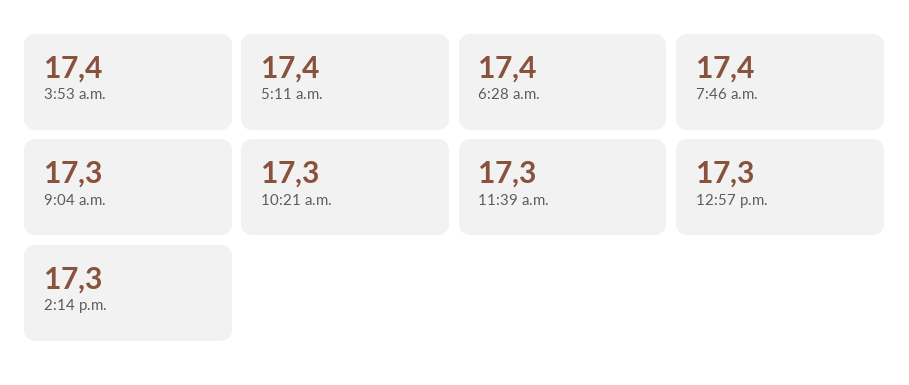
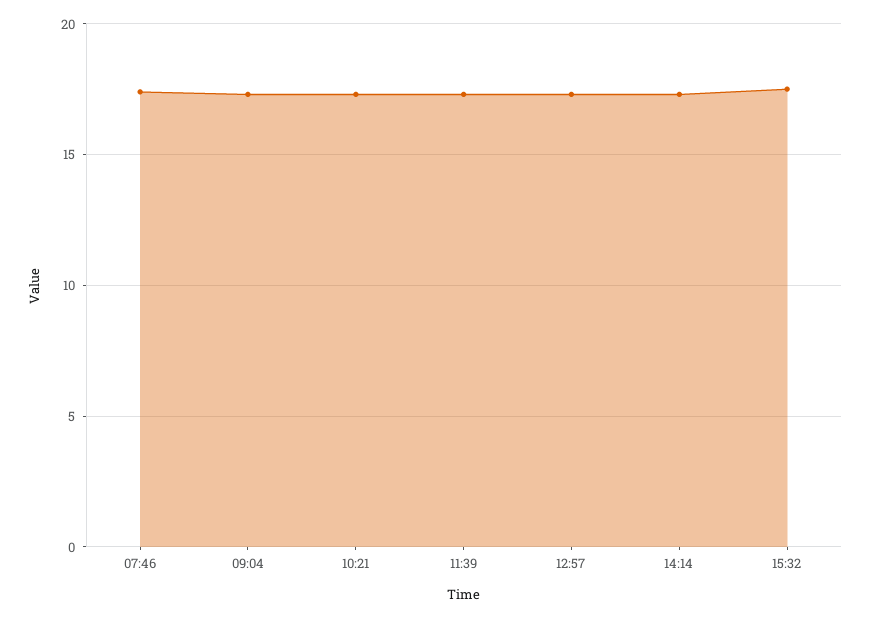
3:53 a.m.: 17.4 -> none
5:11 a.m.: 17.4 -> none
6:28 a.m.: 17.4 -> none
15:32: none -> 17.5

